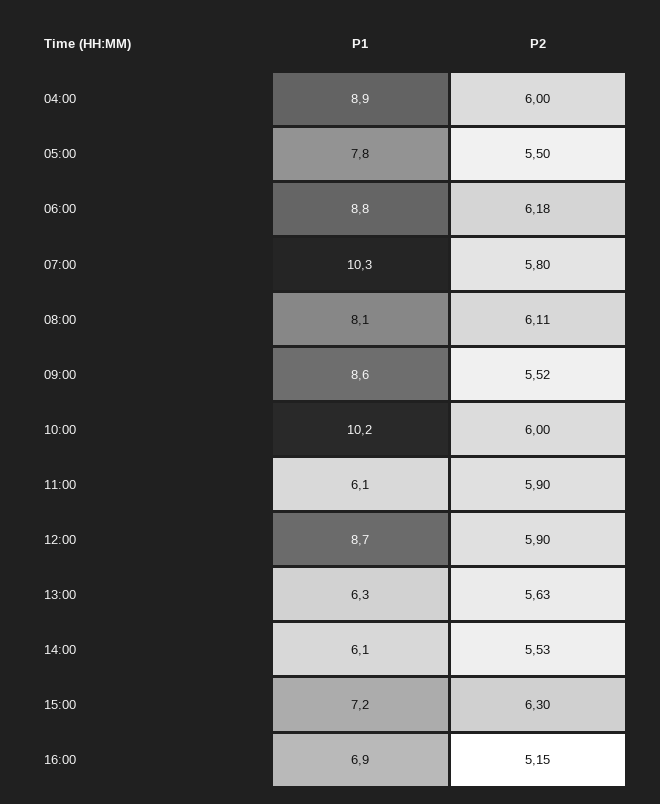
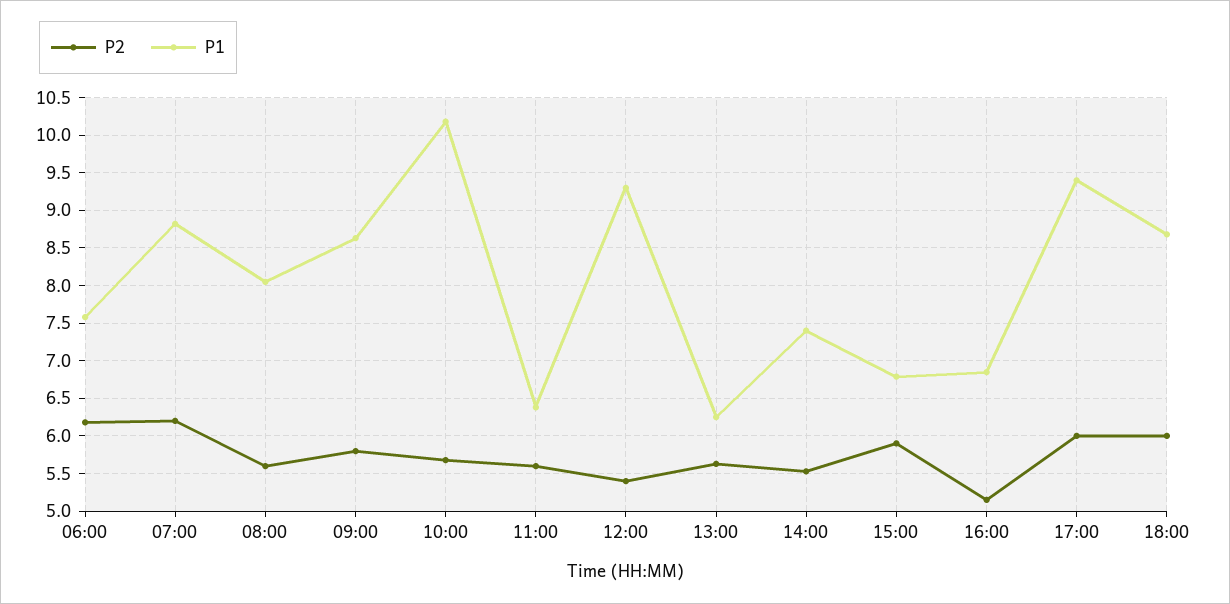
P1, 04:00: 8.9 -> none
P2, 04:00: 6 -> none
P1, 05:00: 7.8 -> none
P2, 05:00: 5.5 -> none
P1, 06:00: 8.8 -> 7.6
P1, 07:00: 10.3 -> 8.8
P2, 07:00: 5.8 -> 6.2
P2, 08:00: 6.11 -> 5.6
P2, 09:00: 5.52 -> 5.8
P2, 10:00: 6 -> 5.7
P1, 11:00: 6.1 -> 6.4
P2, 11:00: 5.9 -> 5.6
P1, 12:00: 8.7 -> 9.3
P2, 12:00: 5.9 -> 5.4
P1, 14:00: 6.1 -> 7.4
P1, 15:00: 7.2 -> 6.8
P2, 15:00: 6.3 -> 5.9
P2, 17:00: none -> 6
P1, 17:00: none -> 9.4
P2, 18:00: none -> 6
P1, 18:00: none -> 8.7

